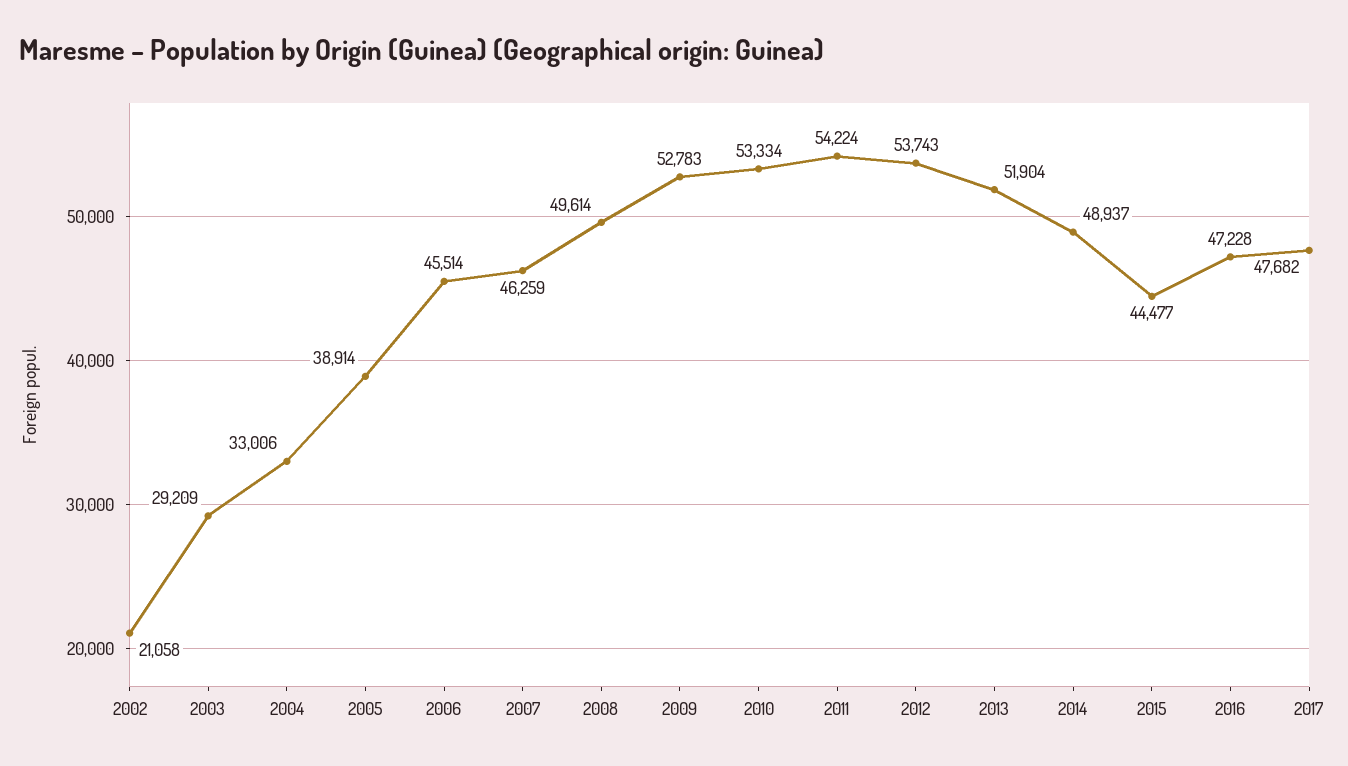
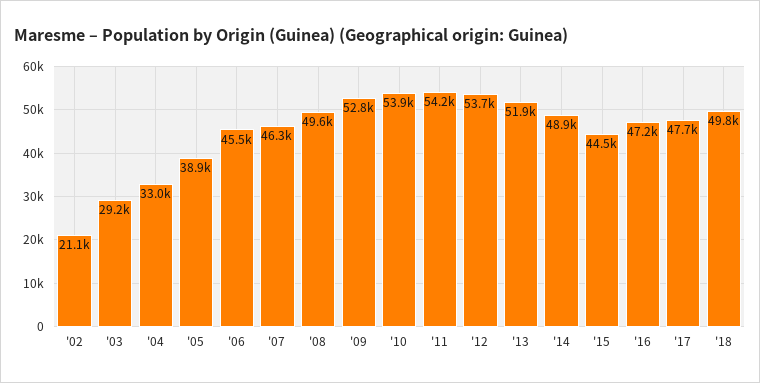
2010: 53334 -> 53900
'18: none -> 49800

